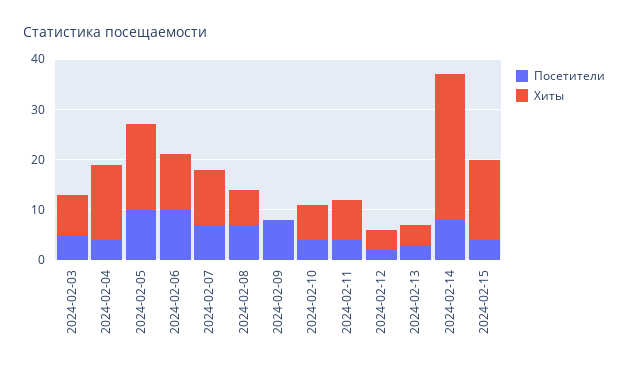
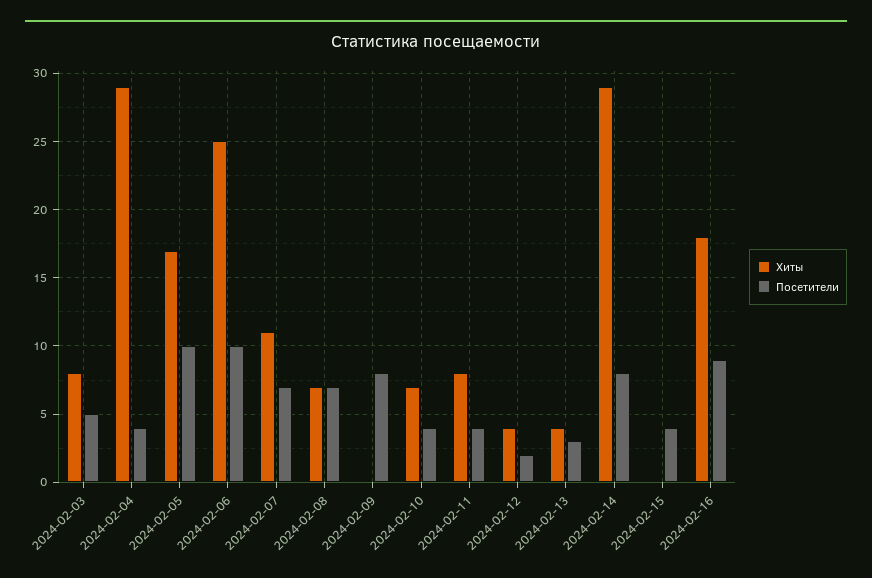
Хиты, 2024-02-04: 15 -> 29
Хиты, 2024-02-06: 10 -> 25
Хиты, 2024-02-15: 15 -> 0
Хиты, 2024-02-16: none -> 18
Посетители, 2024-02-16: none -> 9

